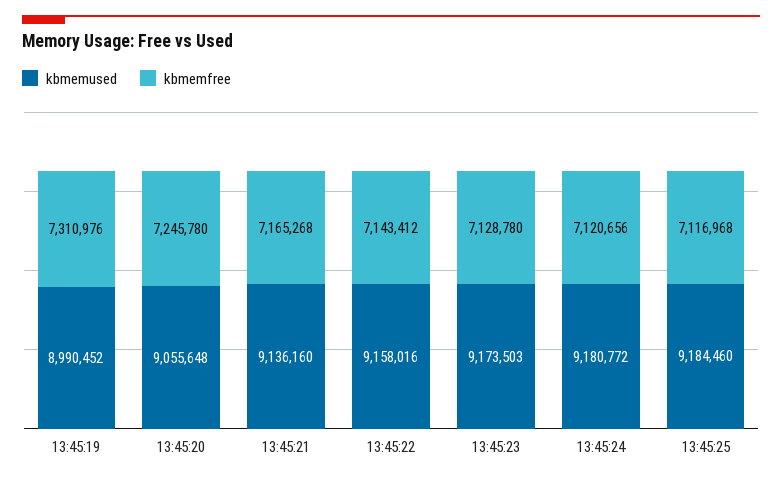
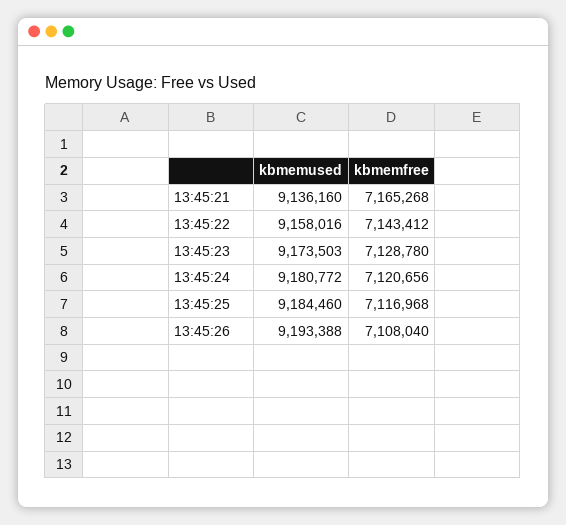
kbmemused, 13:45:19: 8990452 -> none
kbmemfree, 13:45:19: 7310976 -> none
kbmemused, 13:45:20: 9055648 -> none
kbmemfree, 13:45:20: 7245780 -> none
kbmemused, 13:45:26: none -> 9193388
kbmemfree, 13:45:26: none -> 7108040

